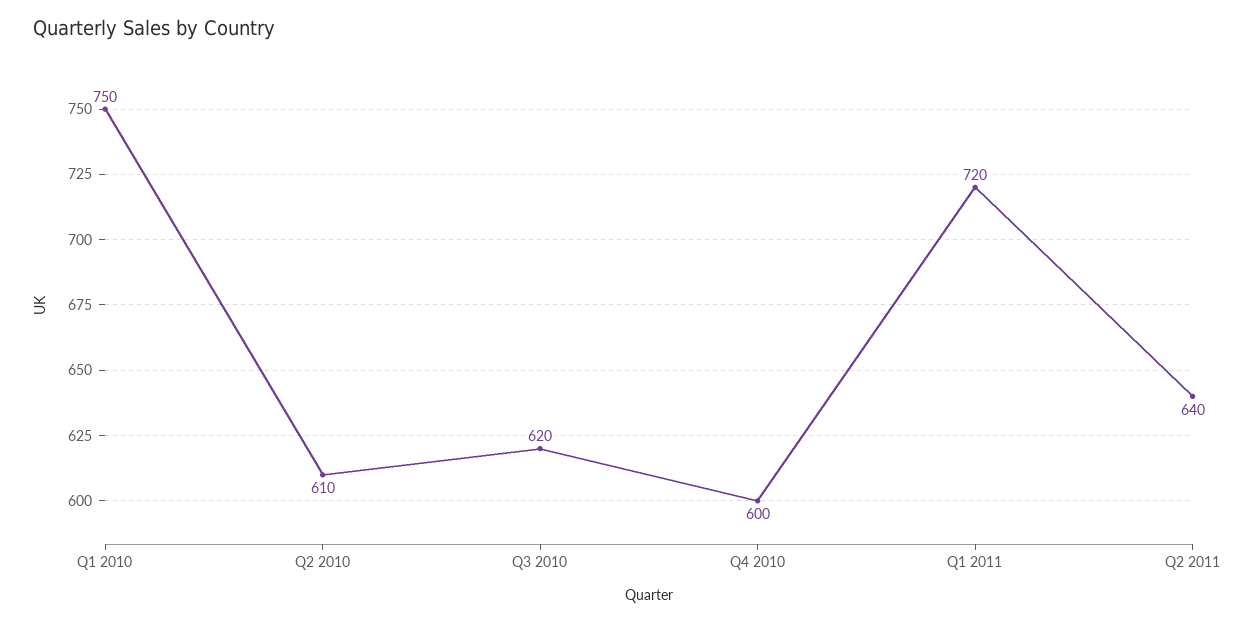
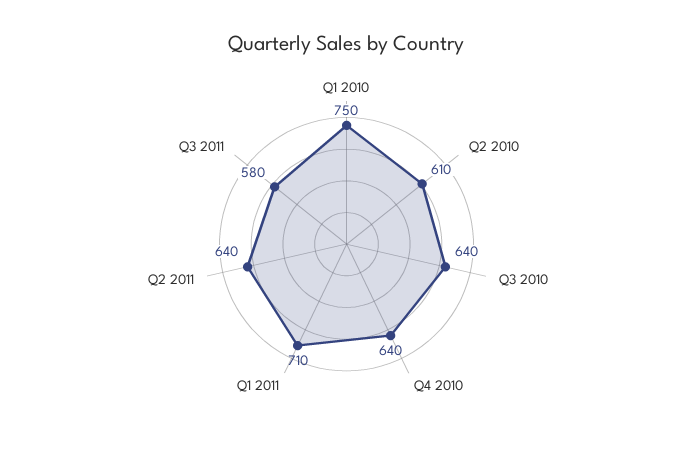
Q3 2010: 620 -> 640
Q4 2010: 600 -> 640
Q1 2011: 720 -> 710
Q3 2011: none -> 580

